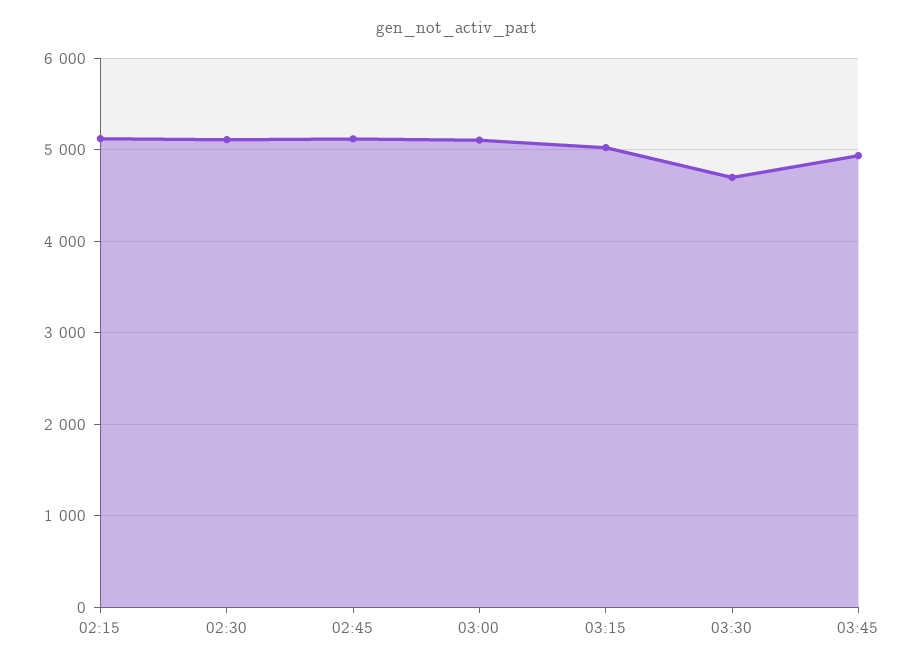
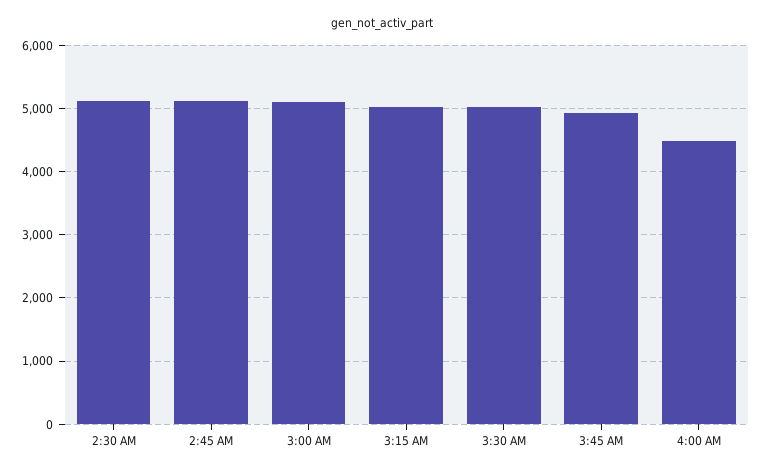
02:15: 5100 -> none
03:30: 4700 -> 5000
4:00 AM: none -> 4500

